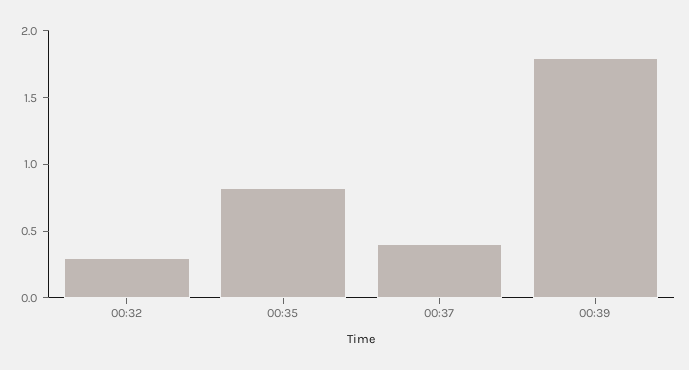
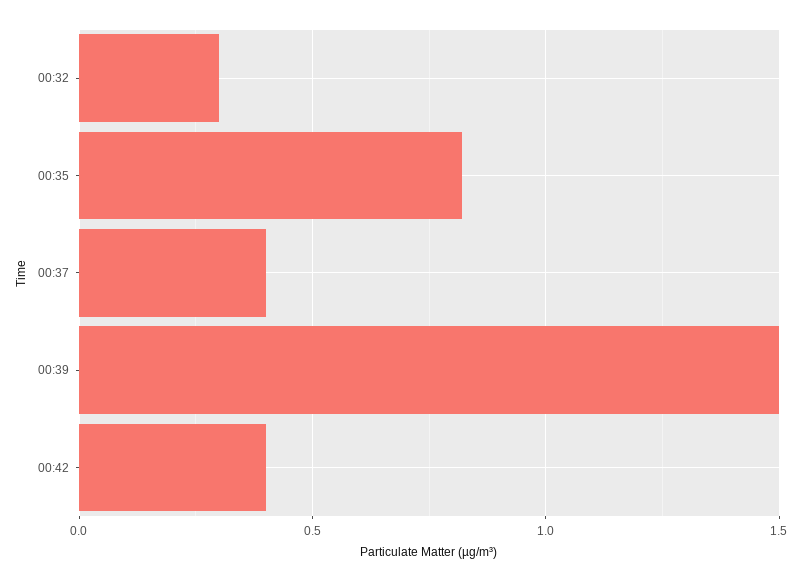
00:39: 1.8 -> 1.5
00:42: none -> 0.4

